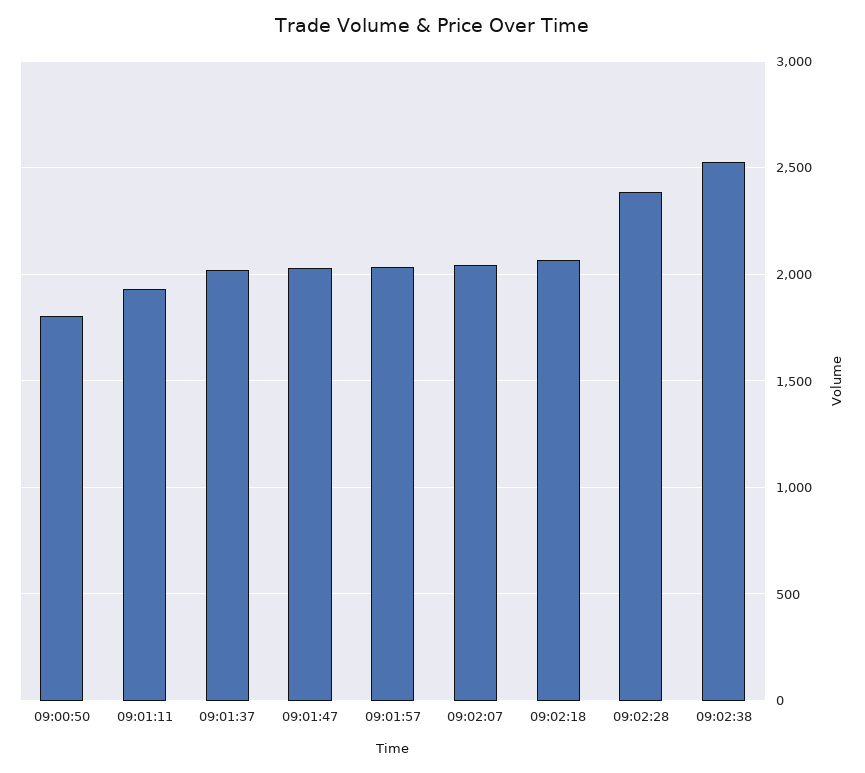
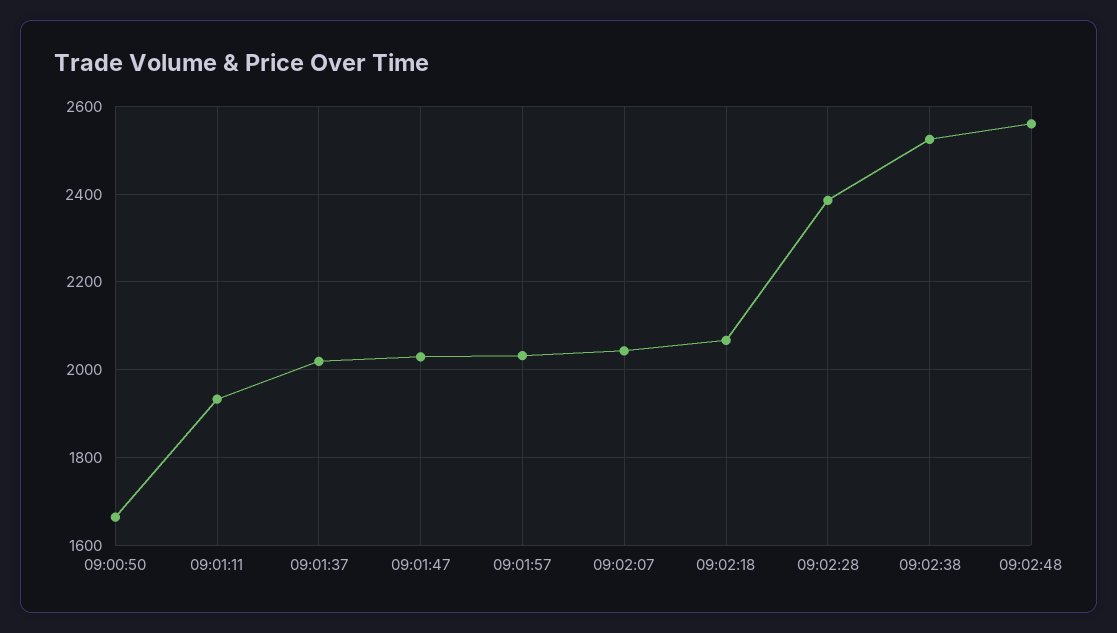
09:00:50: 1800 -> 1660
09:02:48: none -> 2560

